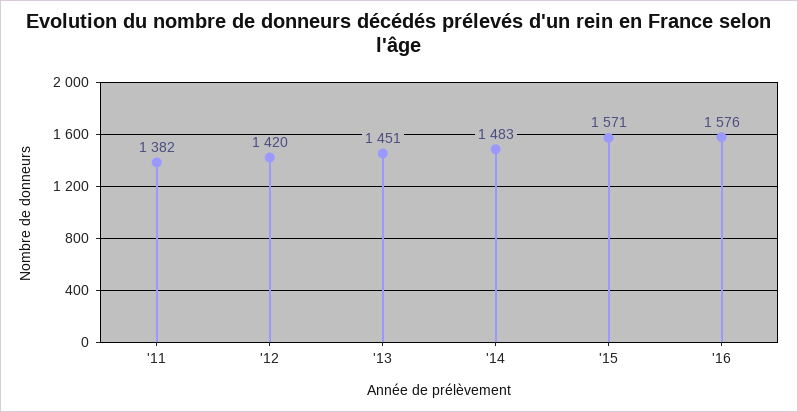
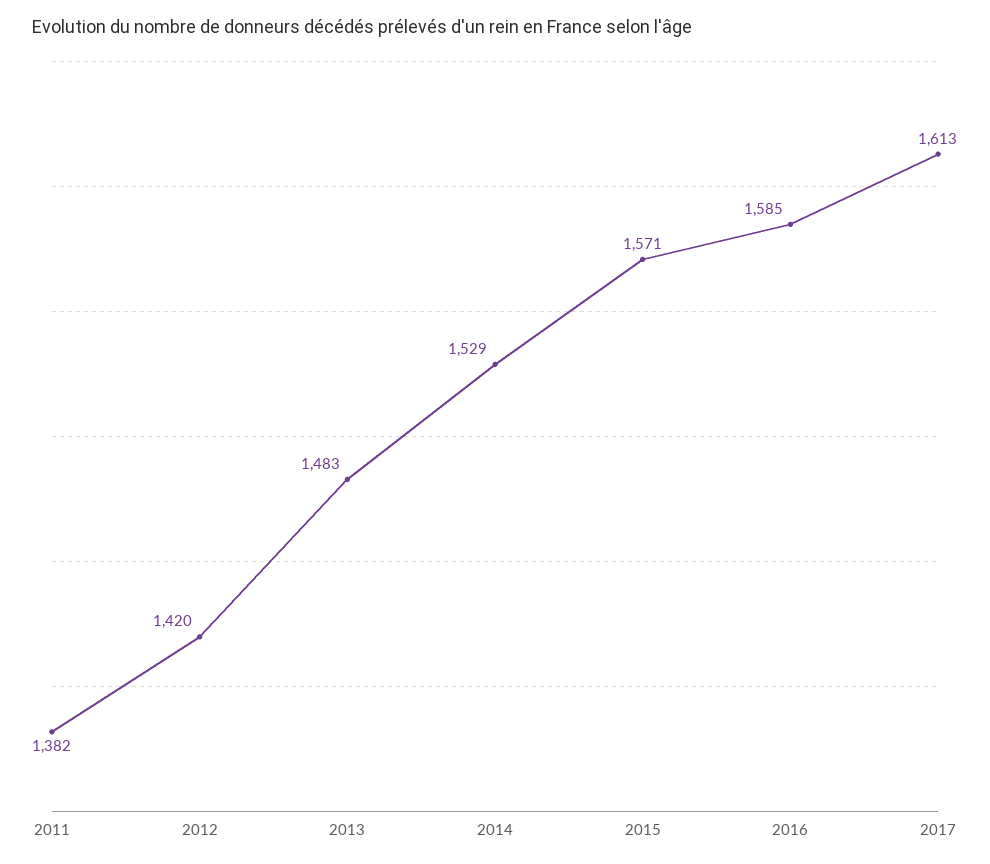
'13: 1451 -> 1483
'14: 1483 -> 1529
'16: 1576 -> 1585
2017: none -> 1613

